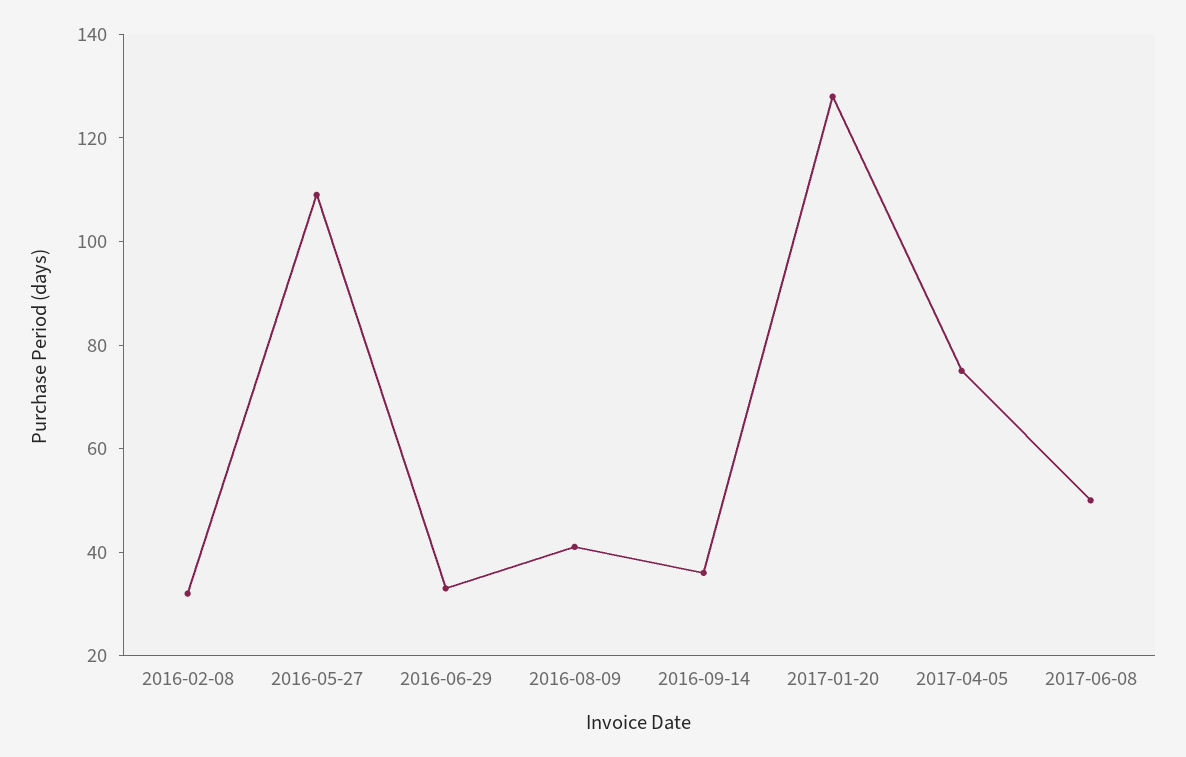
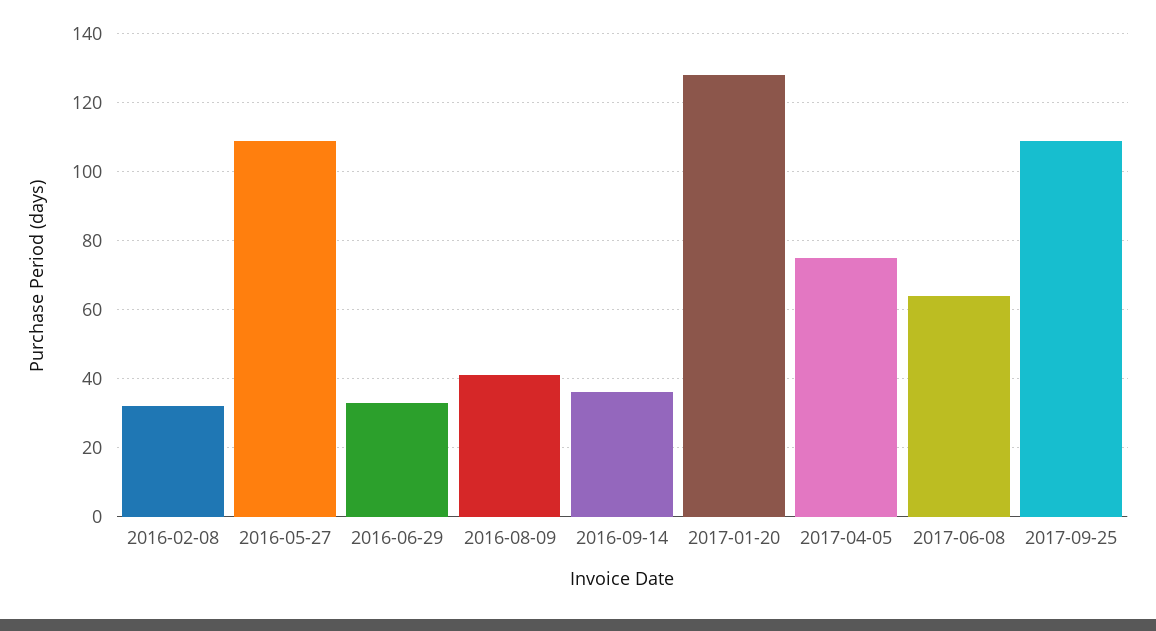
2017-06-08: 50 -> 65
2017-09-25: none -> 110

